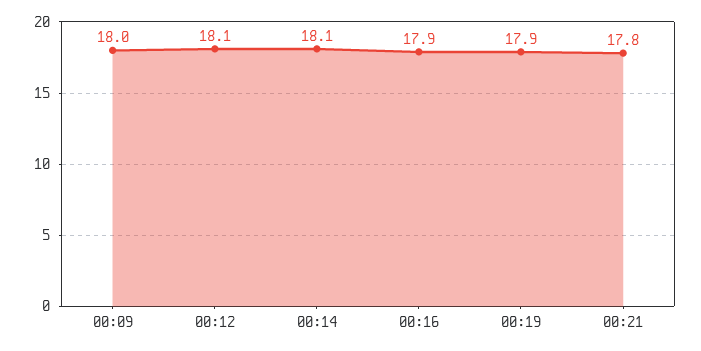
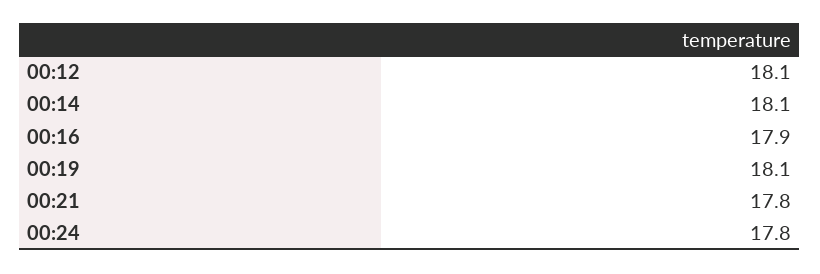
00:09: 18 -> none
00:19: 17.9 -> 18.1
00:24: none -> 17.8

